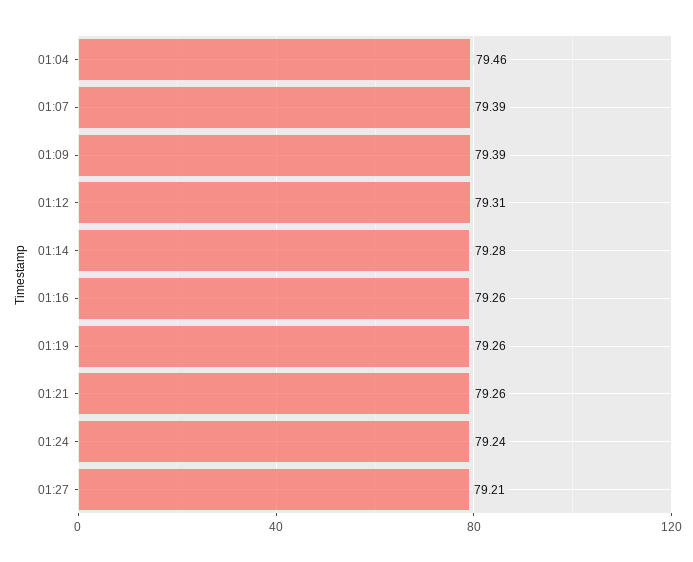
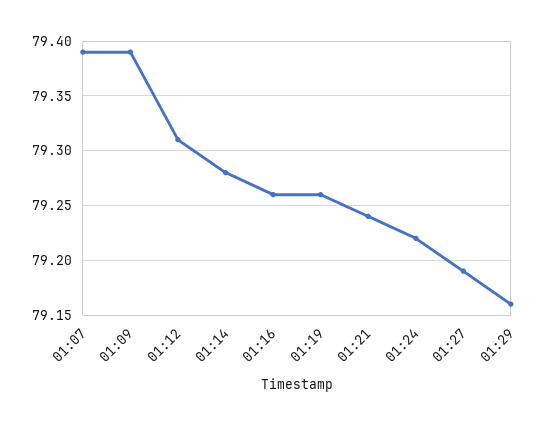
01:04: 79.46 -> none
01:21: 79.26 -> 79.24
01:24: 79.24 -> 79.22
01:27: 79.21 -> 79.19
01:29: none -> 79.16

